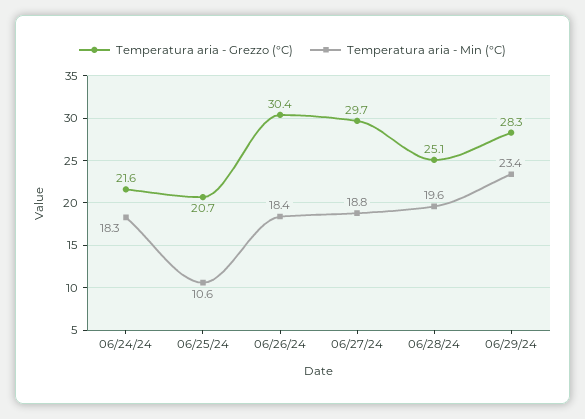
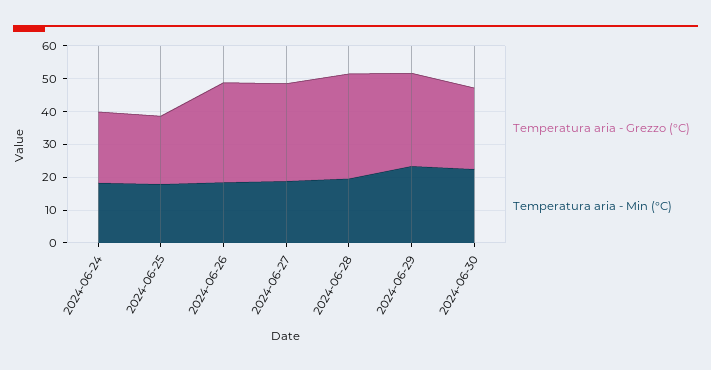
Temperatura aria - Min (°C), 06/25/24: 10.6 -> 17.5
Temperatura aria - Grezzo (°C), 06/28/24: 25.1 -> 32.5
Temperatura aria - Grezzo (°C), 2024-06-30: none -> 25
Temperatura aria - Min (°C), 2024-06-30: none -> 22.5

